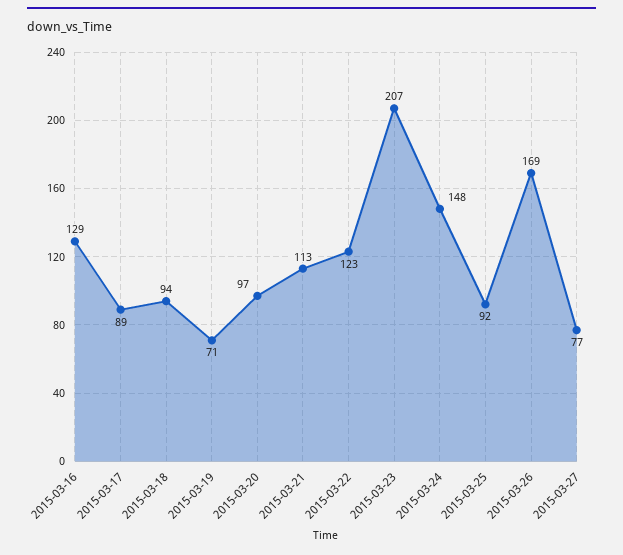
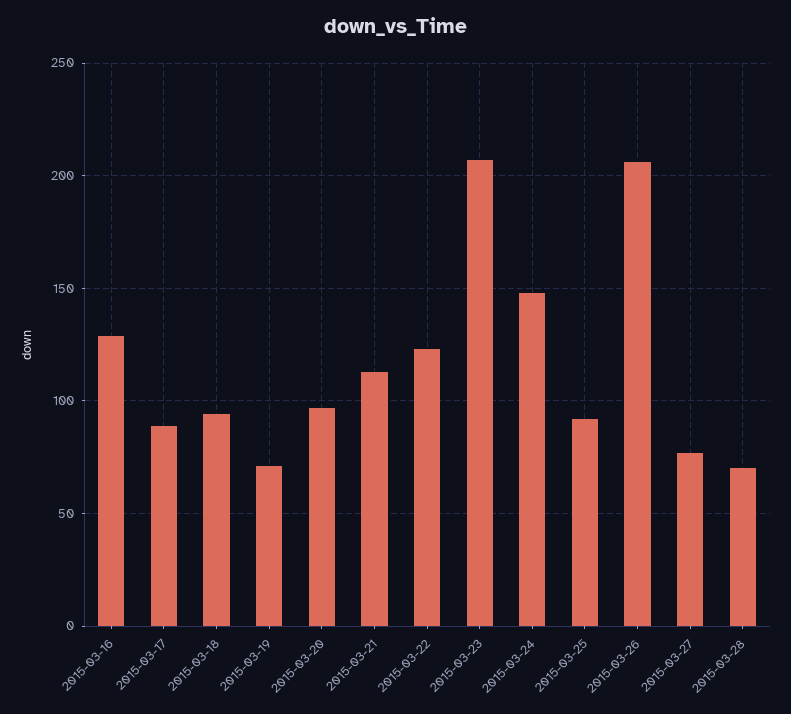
2015-03-26: 169 -> 205
2015-03-28: none -> 70

